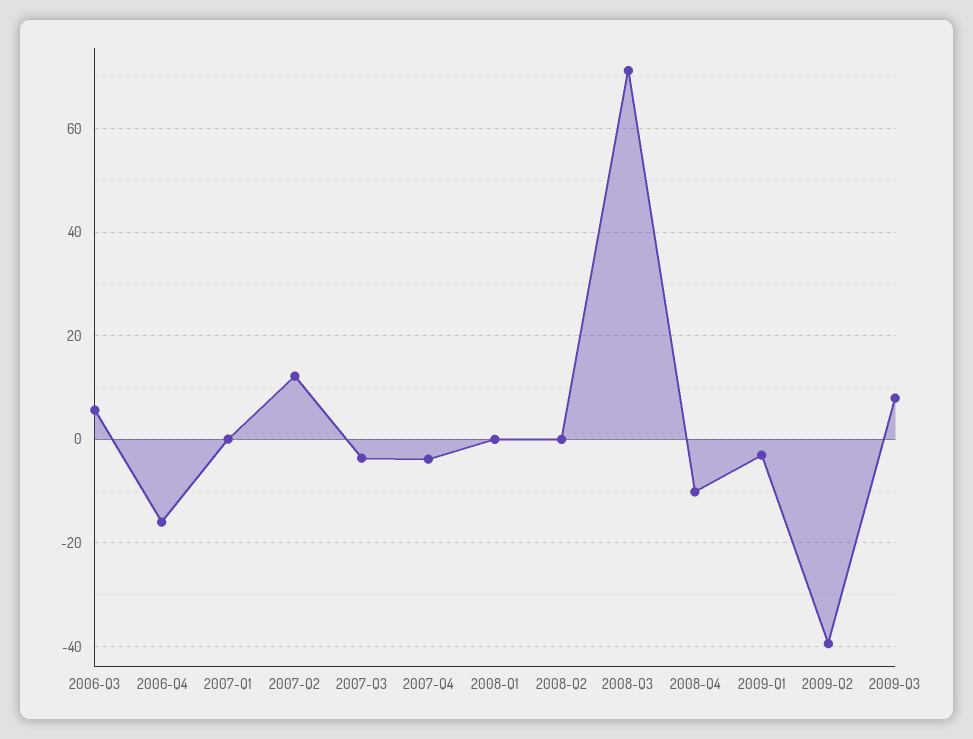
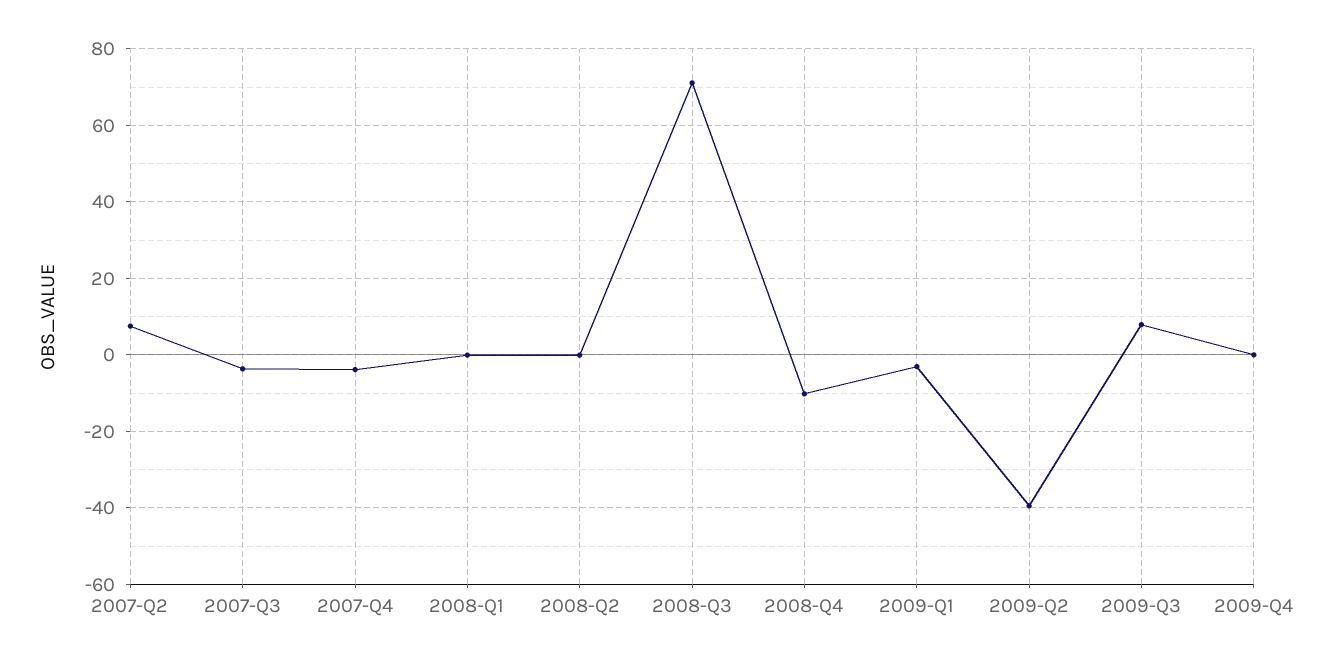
2006-Q3: 6 -> none
2006-Q4: -16 -> none
2007-Q1: 0 -> none
2007-Q2: 12 -> 8
2009-Q4: none -> 0

